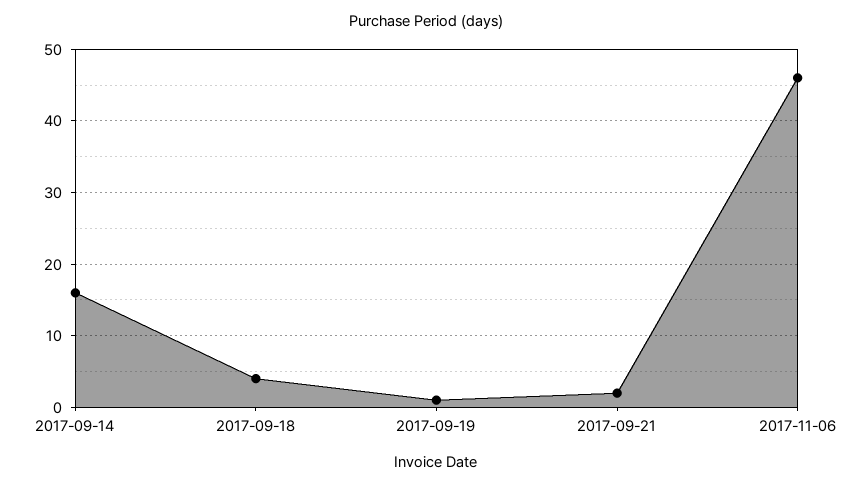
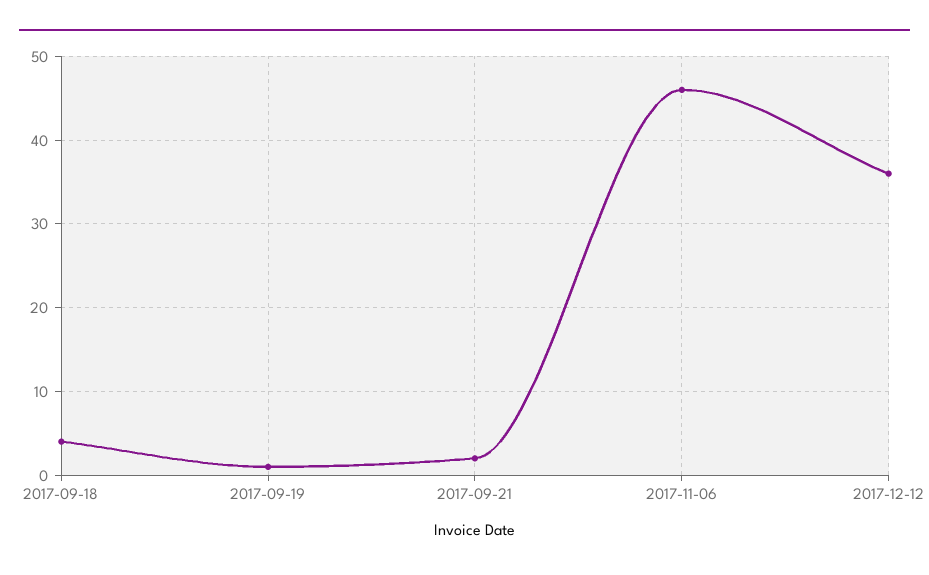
2017-09-14: 16 -> none
2017-12-12: none -> 36

